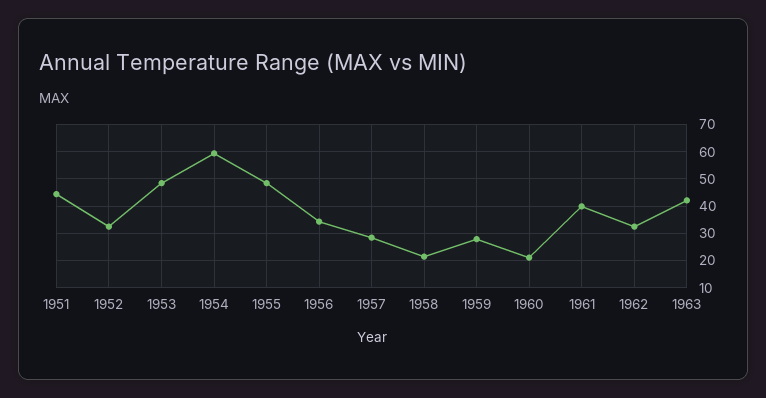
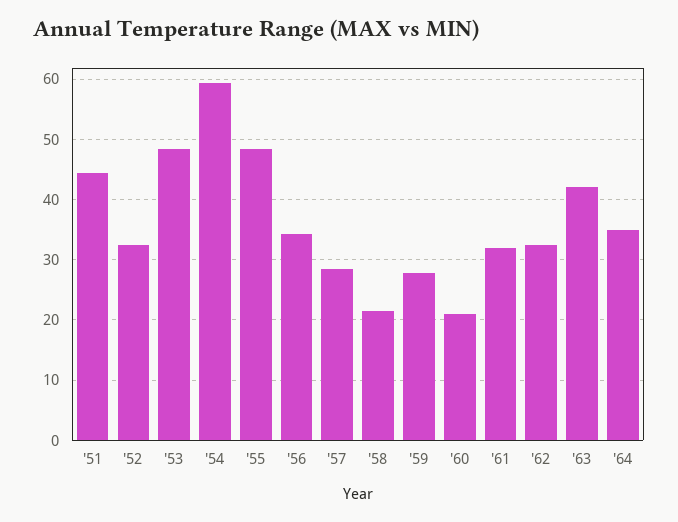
1961: 40 -> 32
'64: none -> 35

